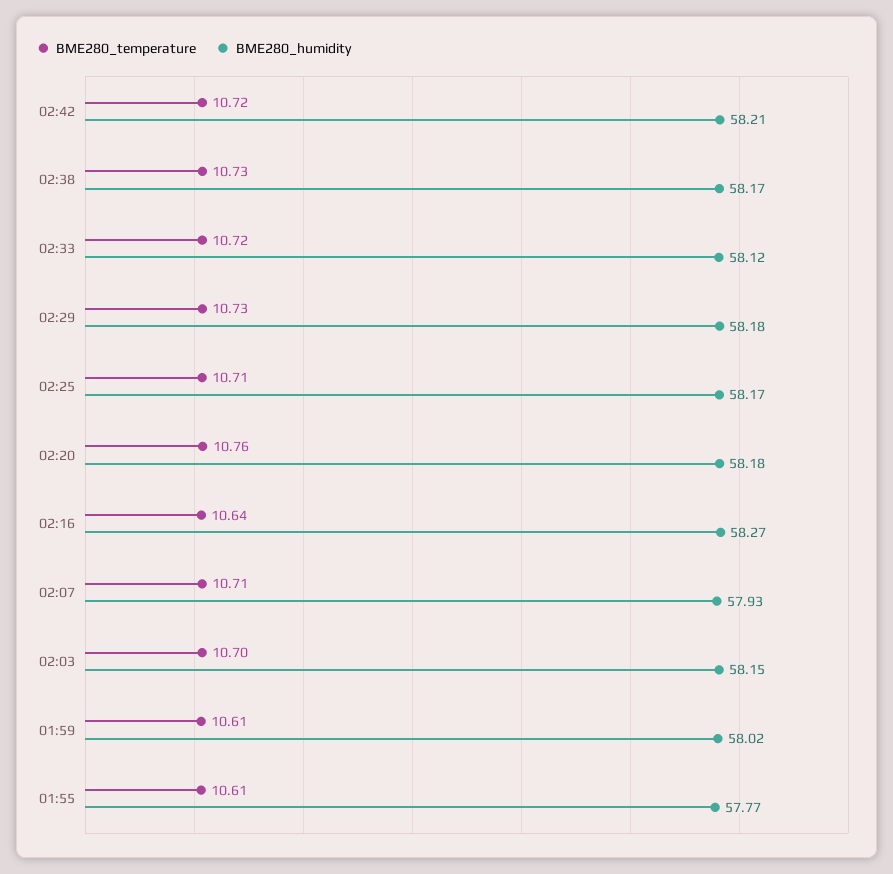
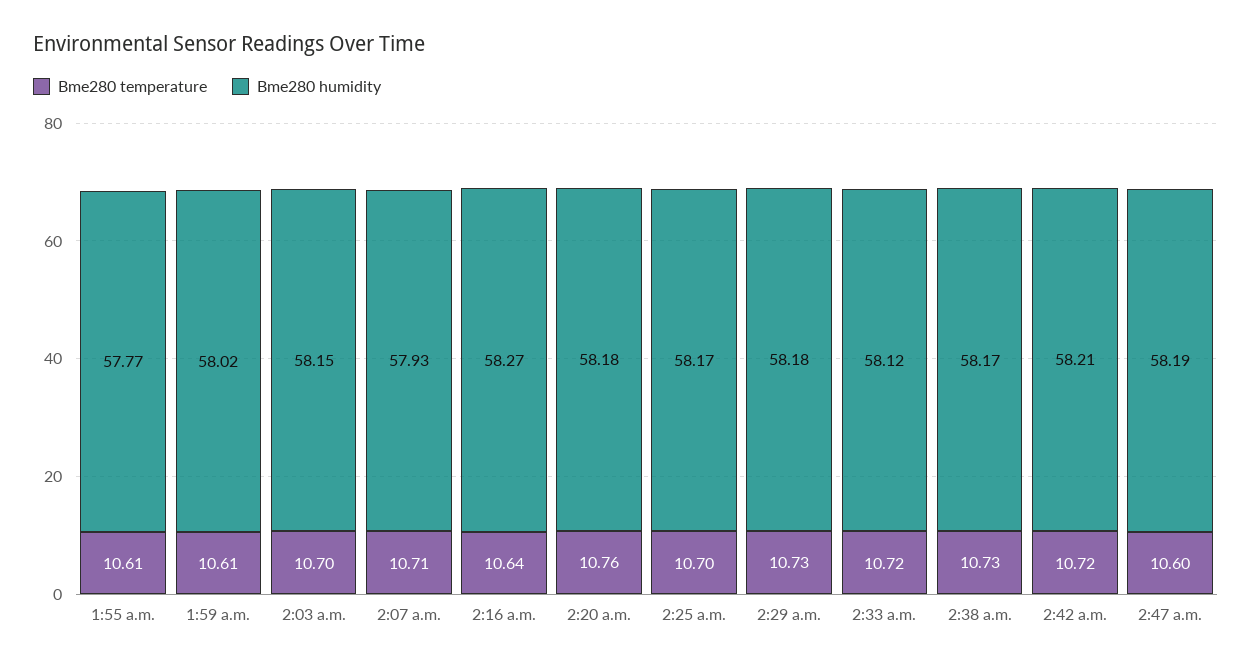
BME280_temperature, 02:25: 10.71 -> 10.7
BME280_temperature, 2:47 a.m.: none -> 10.6
BME280_humidity, 2:47 a.m.: none -> 58.19

